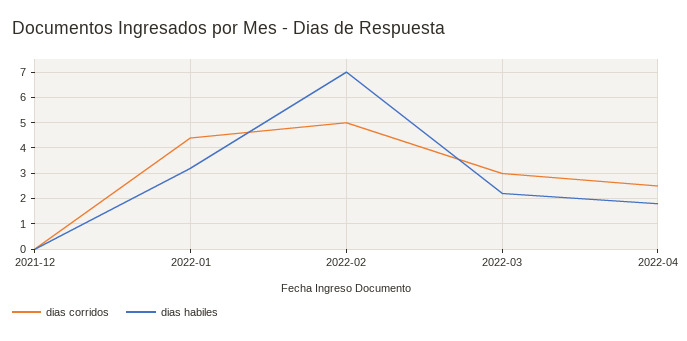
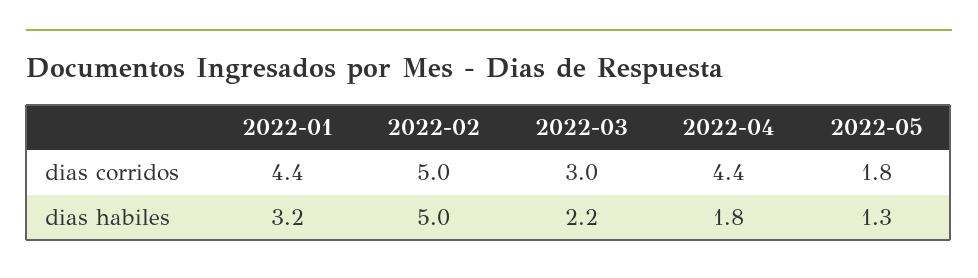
dias corridos, 2021-12: 0 -> none
dias habiles, 2021-12: 0 -> none
dias habiles, 2022-02: 7 -> 5
dias corridos, 2022-04: 2.5 -> 4.4
dias corridos, 2022-05: none -> 1.8
dias habiles, 2022-05: none -> 1.3

